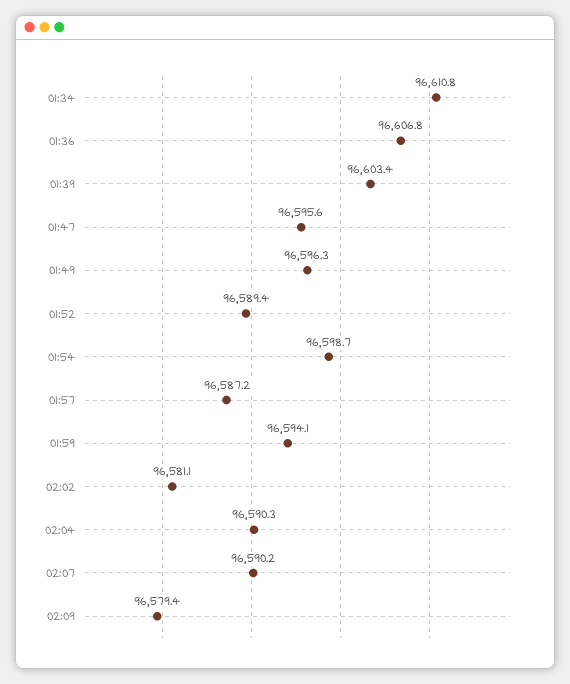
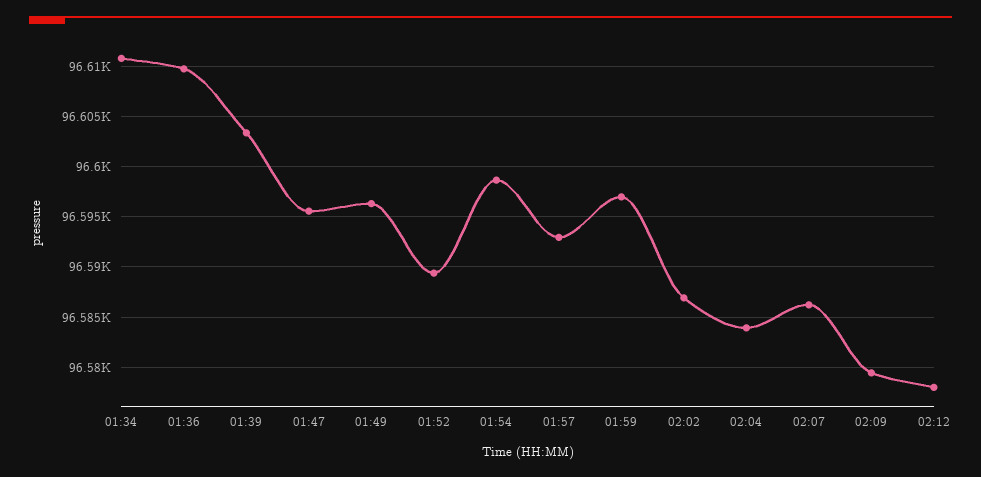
01:36: 96606.8 -> 96610
01:57: 96587.2 -> 96593
01:59: 96594.1 -> 96597
02:02: 96581.1 -> 96587
02:04: 96590.3 -> 96584
02:07: 96590.2 -> 96586
02:12: none -> 96578

